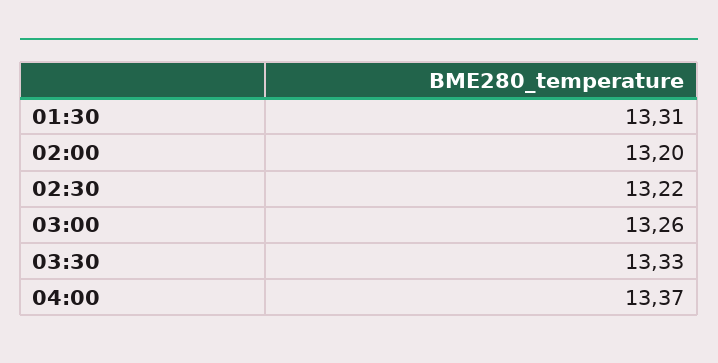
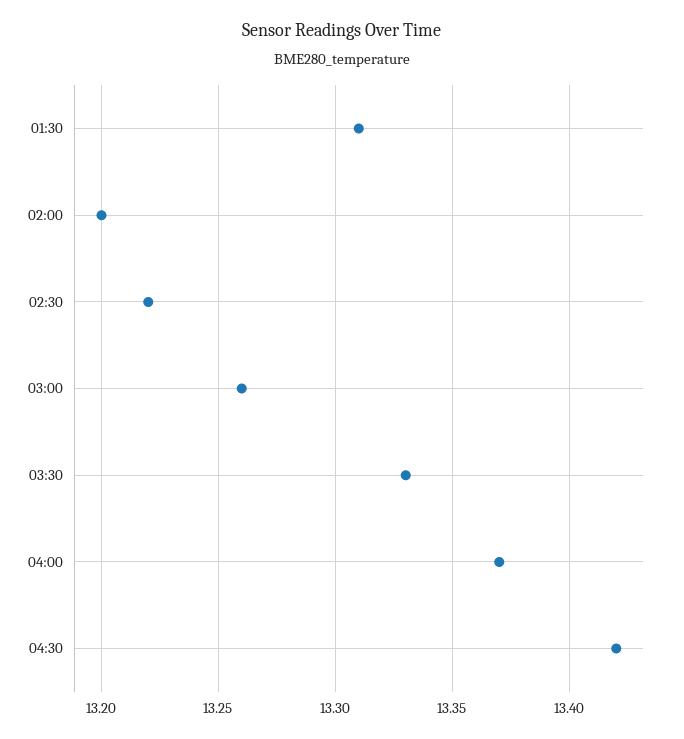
04:30: none -> 13.42

